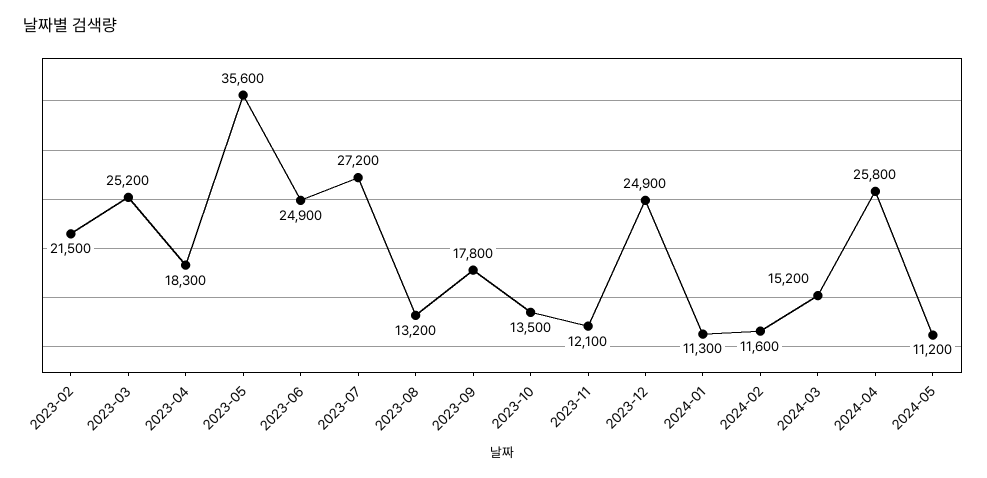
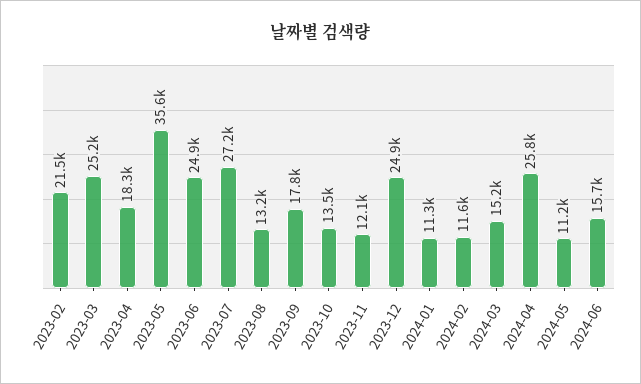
2024-06: none -> 15700

